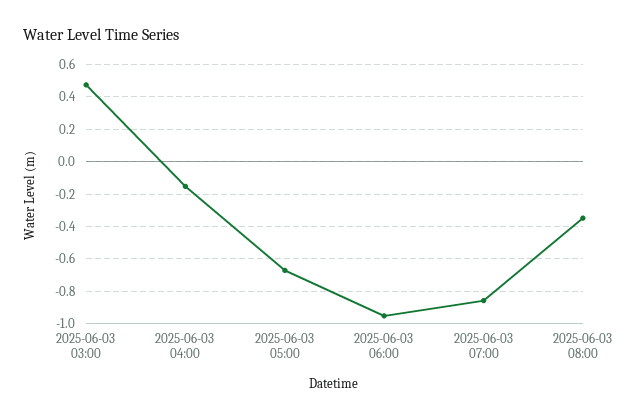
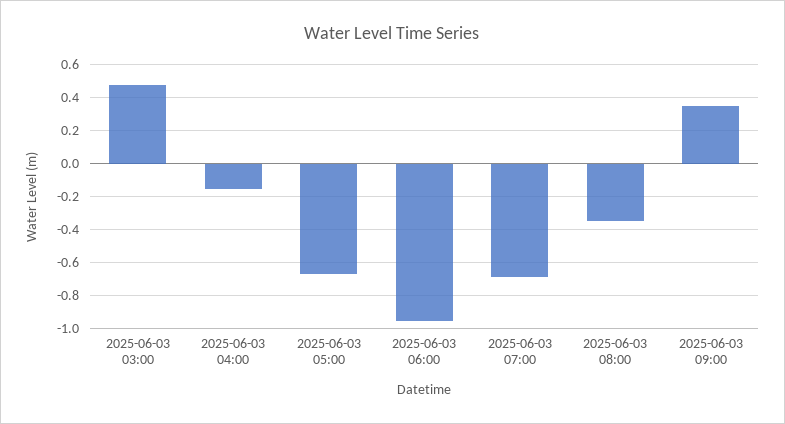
2025-06-03 07:00: -0.85 -> -0.7
2025-06-03 09:00: none -> 0.35

